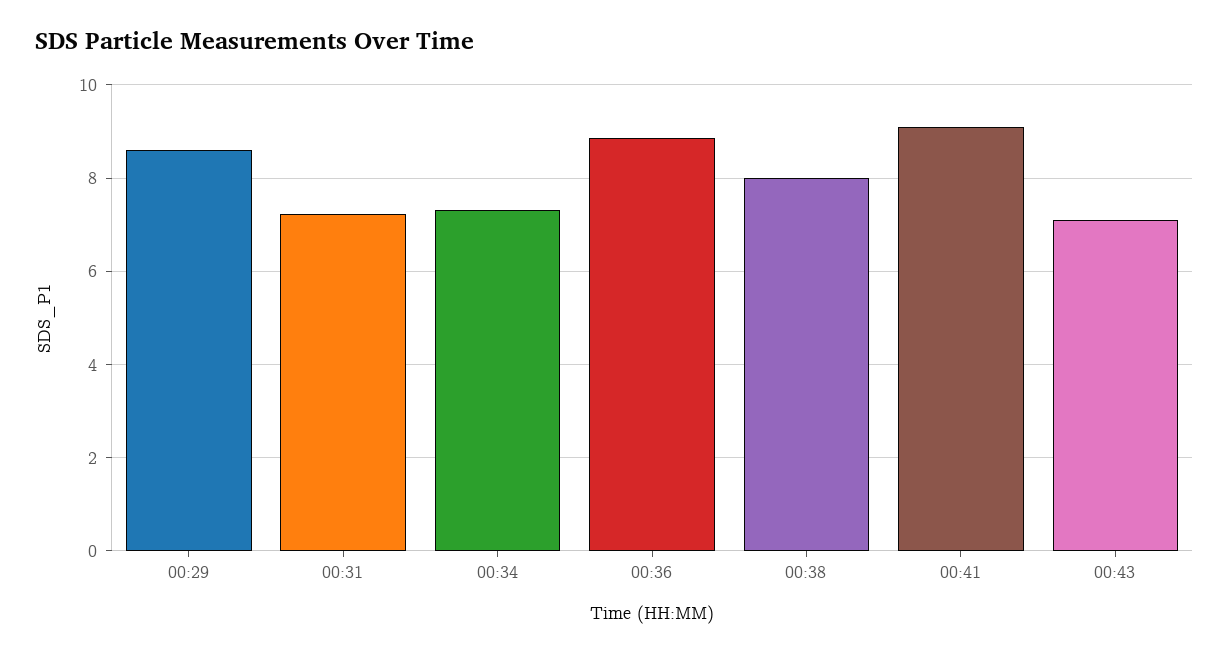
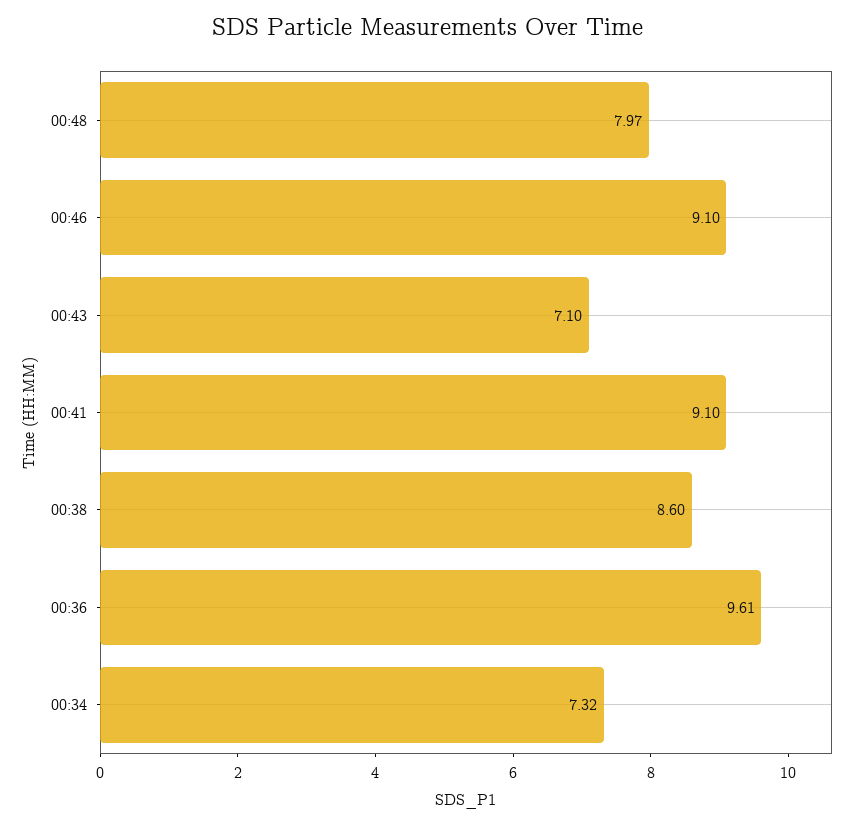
00:29: 8.6 -> none
00:31: 7.2 -> none
00:36: 8.8 -> 9.61
00:38: 8 -> 8.6
00:48: none -> 7.97
00:46: none -> 9.1

